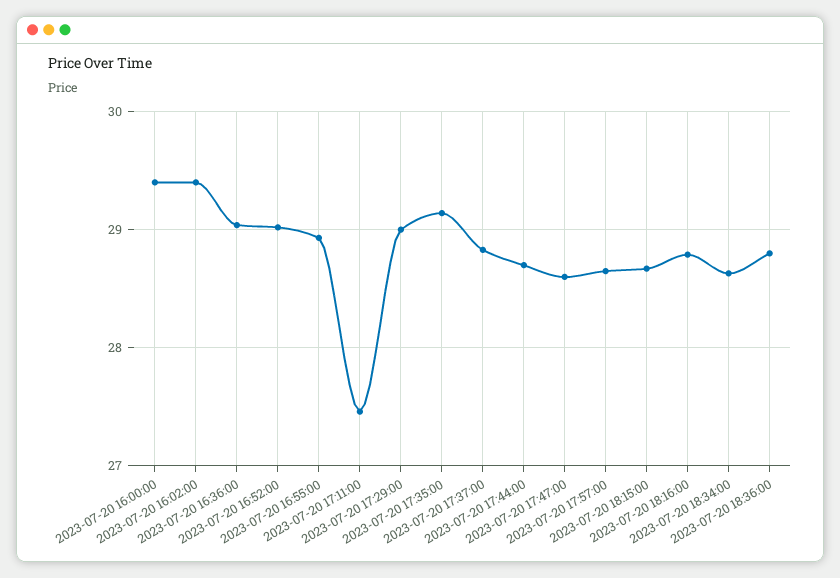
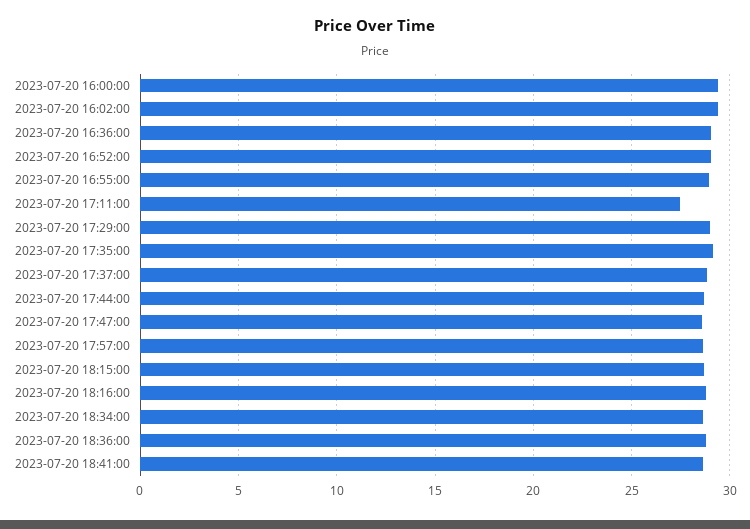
2023-07-20 18:41:00: none -> 28.5

